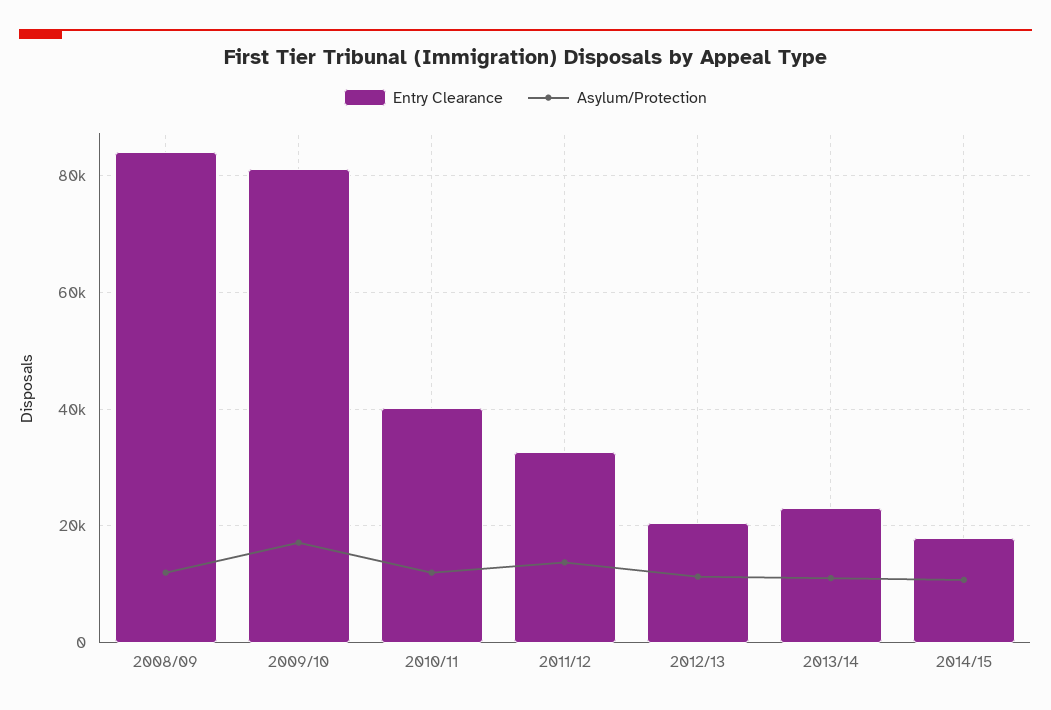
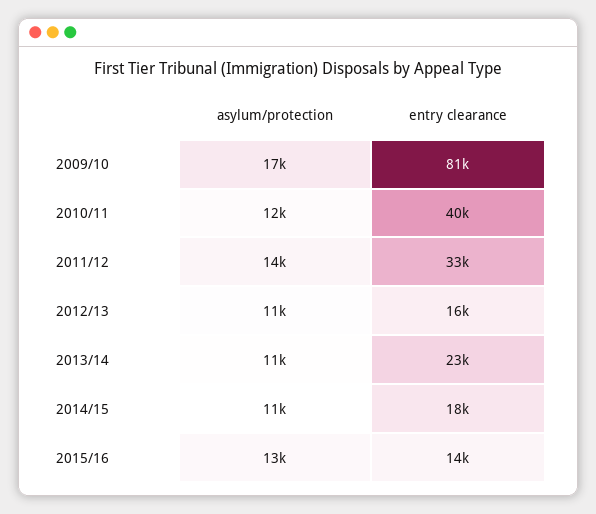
Entry Clearance, 2008/09: 84000 -> none
Asylum/Protection, 2008/09: 12000 -> none
Entry Clearance, 2012/13: 20000 -> 16000
Asylum/Protection, 2015/16: none -> 13000
Entry Clearance, 2015/16: none -> 14000

